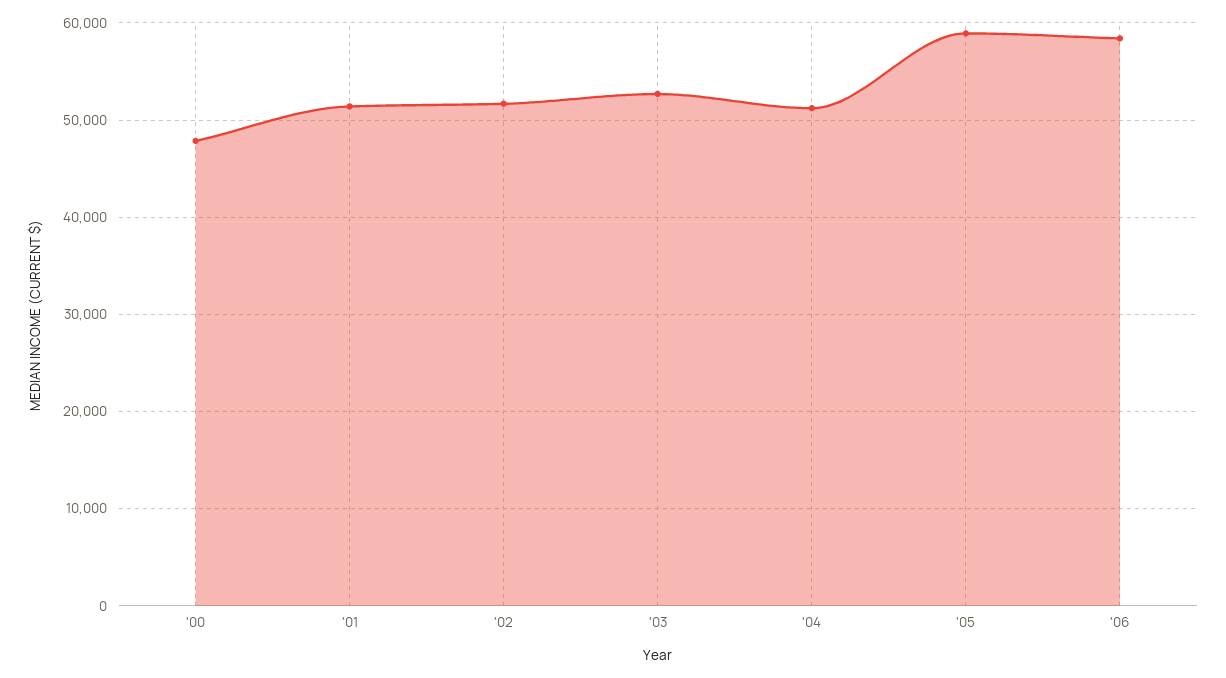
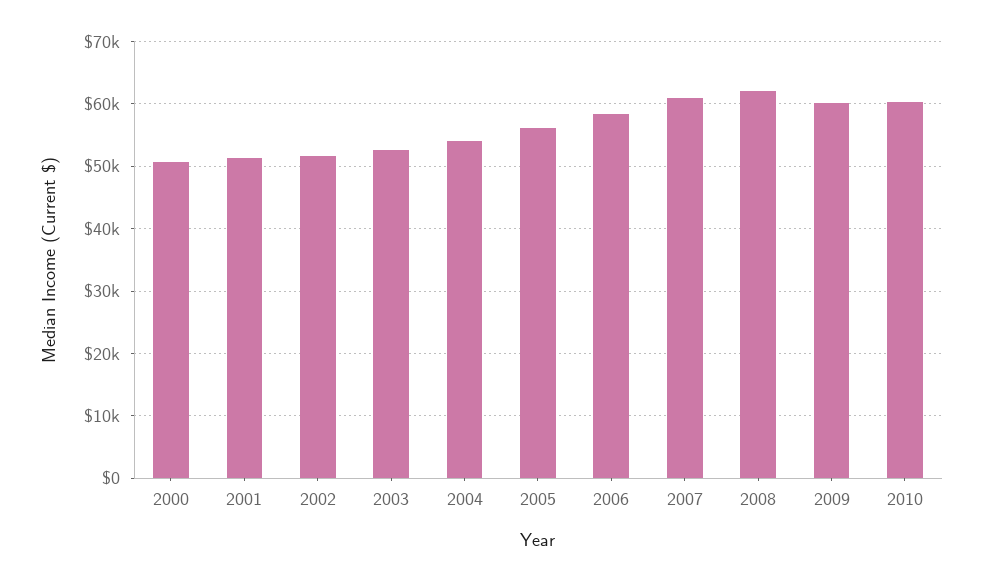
'00: 48000 -> 51000
'04: 51000 -> 54000
'05: 59000 -> 56000
2007: none -> 61000
2008: none -> 62000
2009: none -> 60000
2010: none -> 60000

